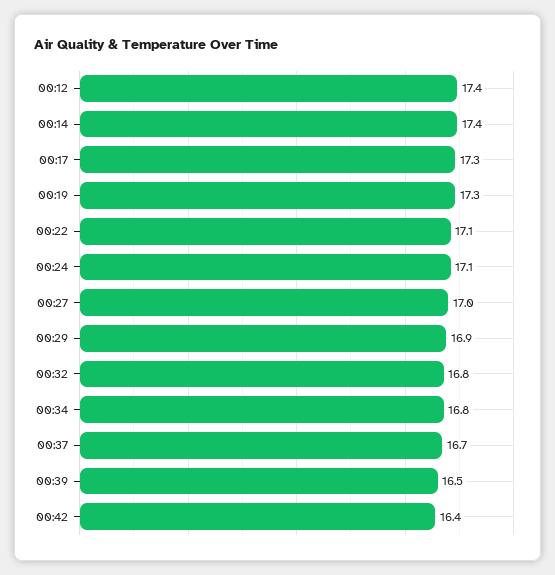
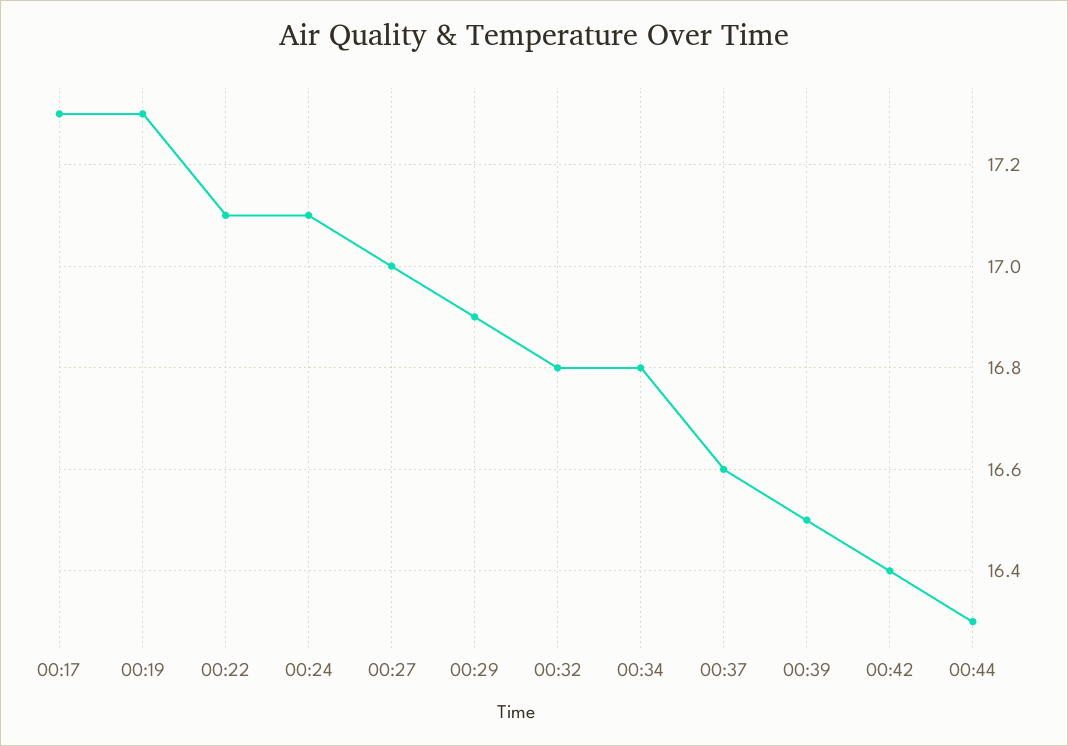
00:12: 17.4 -> none
00:14: 17.4 -> none
00:37: 16.7 -> 16.6
00:44: none -> 16.3

